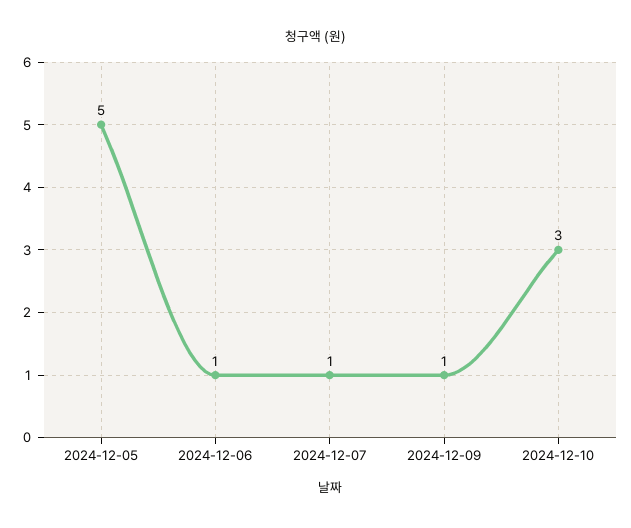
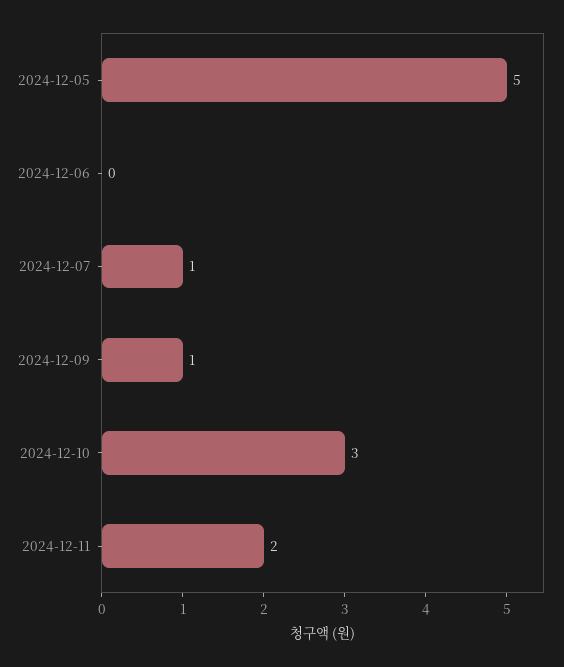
2024-12-06: 1 -> 0
2024-12-11: none -> 2

